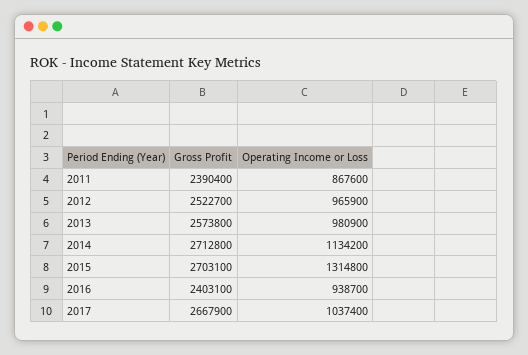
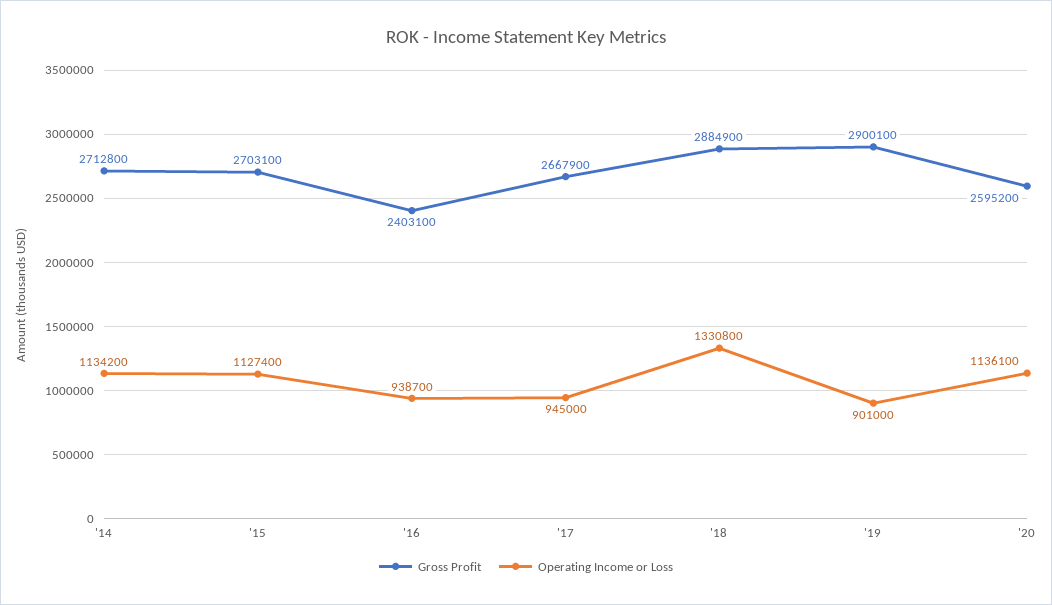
Gross Profit, 2011: 2390400 -> none
Operating Income or Loss, 2011: 867600 -> none
Gross Profit, 2012: 2522700 -> none
Operating Income or Loss, 2012: 965900 -> none
Gross Profit, 2013: 2573800 -> none
Operating Income or Loss, 2013: 980900 -> none
Operating Income or Loss, 2015: 1314800 -> 1127400
Operating Income or Loss, 2017: 1037400 -> 945000
Gross Profit, '18: none -> 2884900
Operating Income or Loss, '18: none -> 1330800
Gross Profit, '19: none -> 2900100
Operating Income or Loss, '19: none -> 901000
Gross Profit, '20: none -> 2595200
Operating Income or Loss, '20: none -> 1136100

